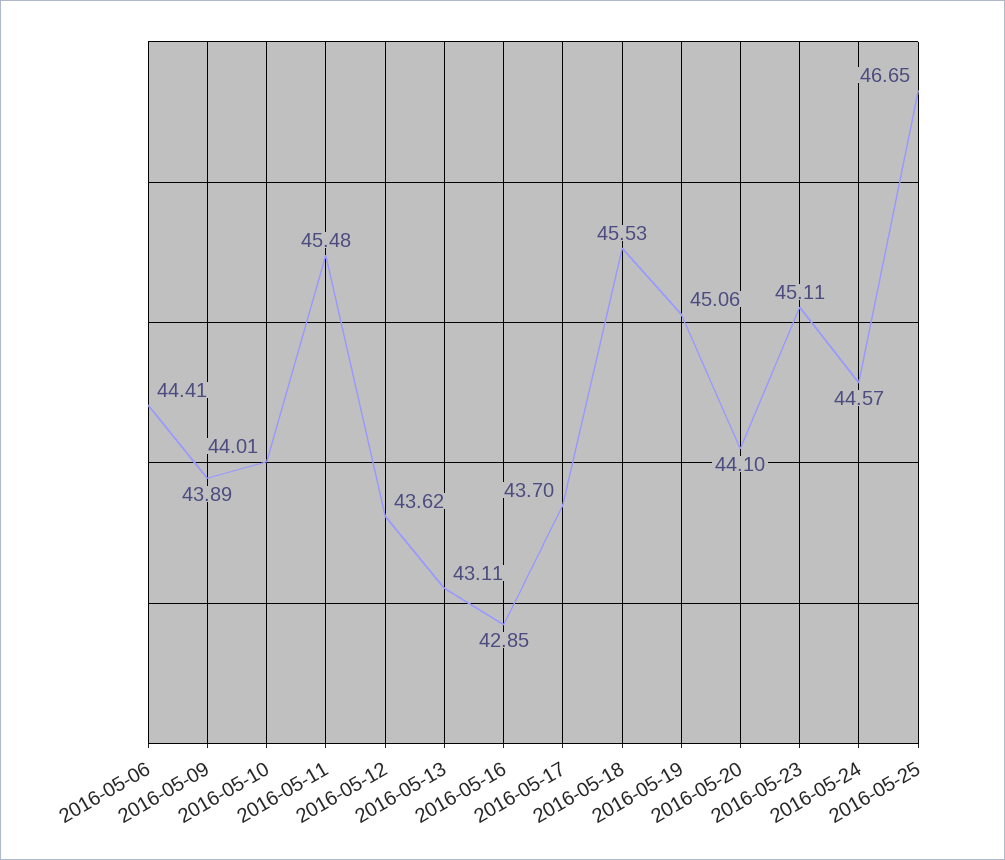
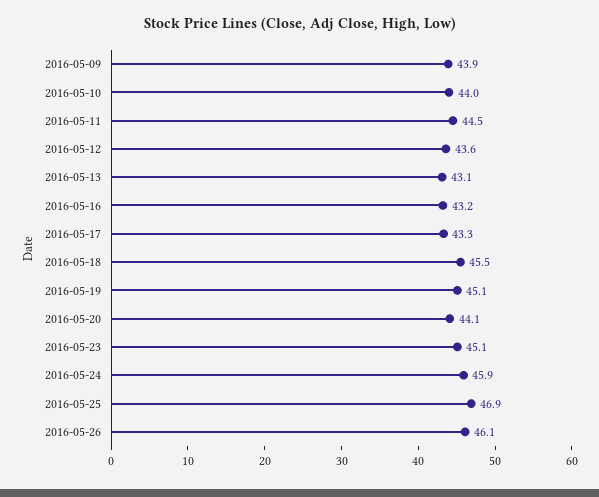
2016-05-06: 44.41 -> none
2016-05-11: 45.48 -> 44.5
2016-05-16: 42.85 -> 43.2
2016-05-17: 43.7 -> 43.3
2016-05-24: 44.57 -> 45.9
2016-05-25: 46.65 -> 46.9
2016-05-26: none -> 46.1

